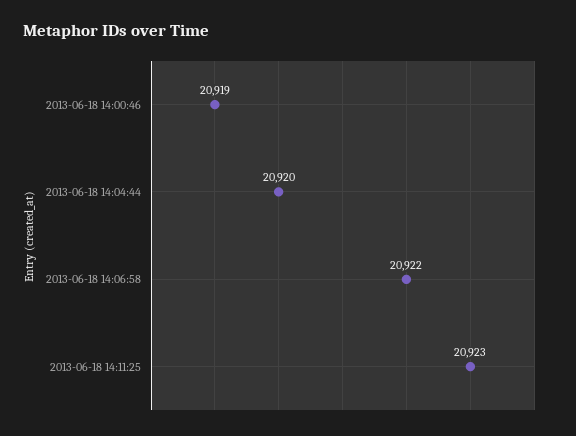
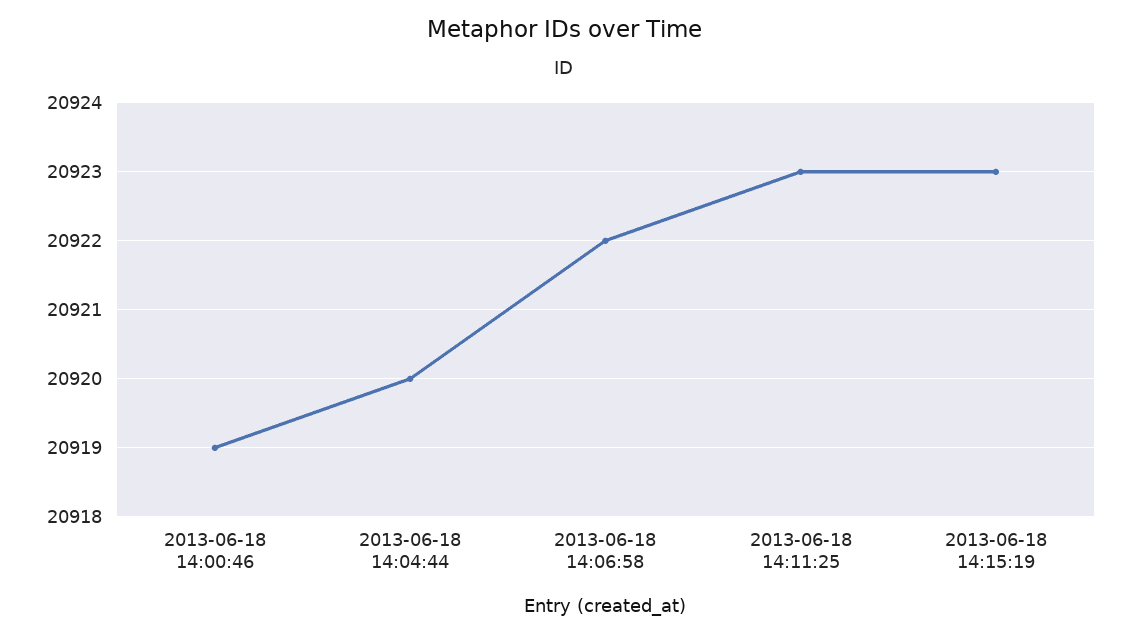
2013-06-18 14:15:19: none -> 20923

